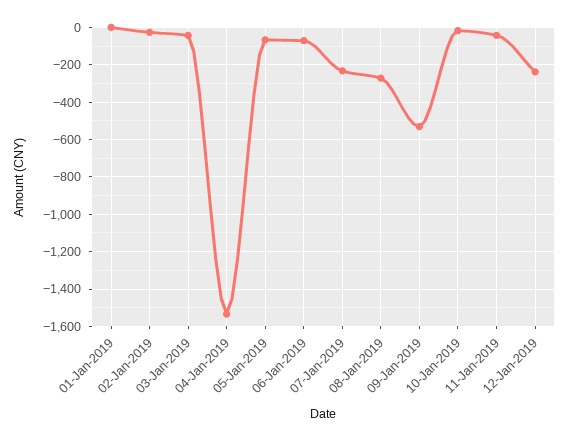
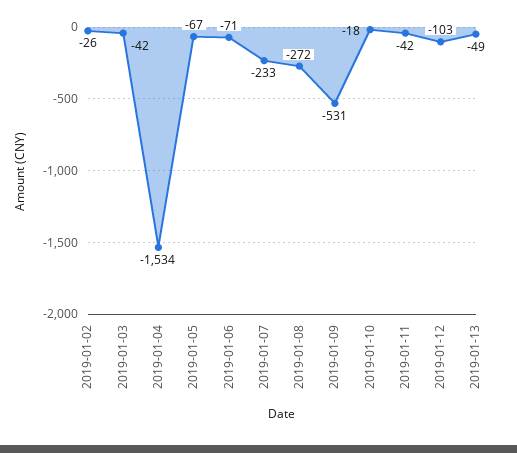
01-Jan-2019: 0 -> none
12-Jan-2019: -250 -> -103
2019-01-13: none -> -49

